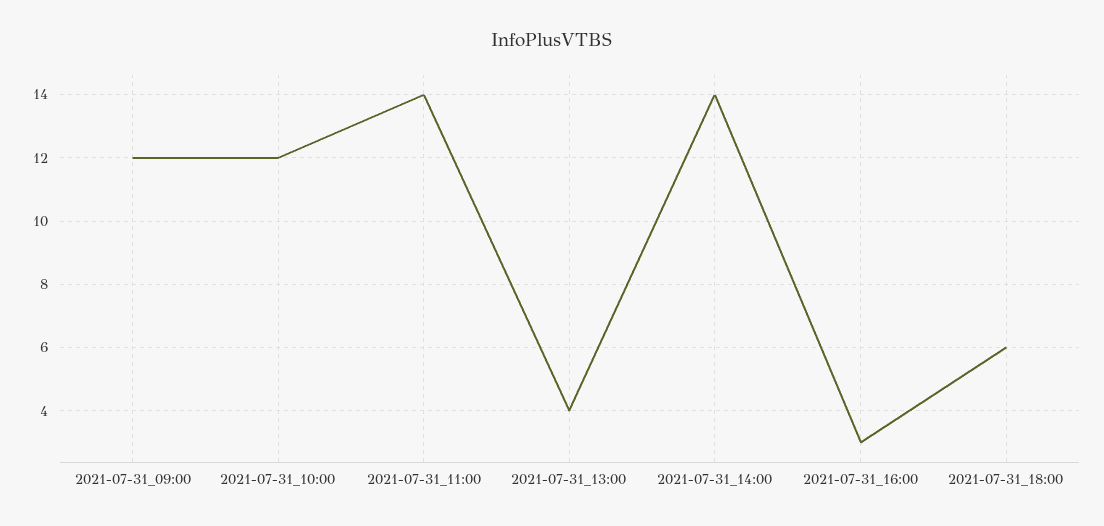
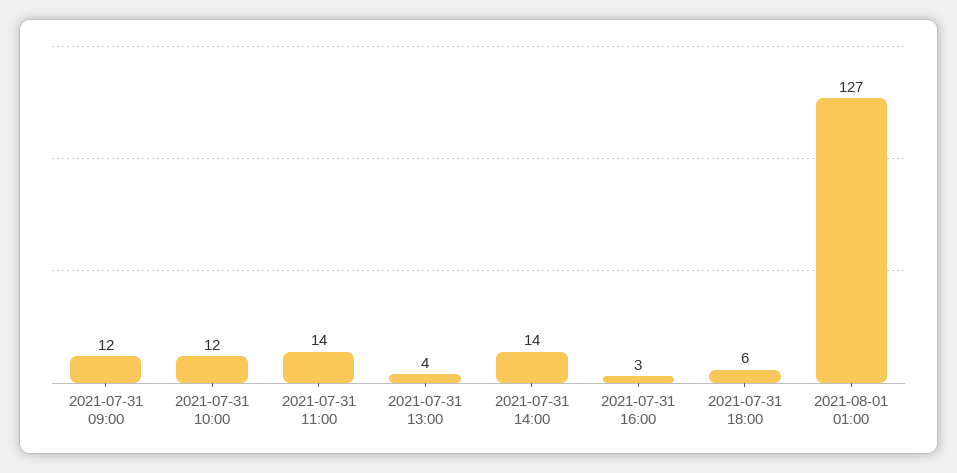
2021-08-01 01:00: none -> 127

